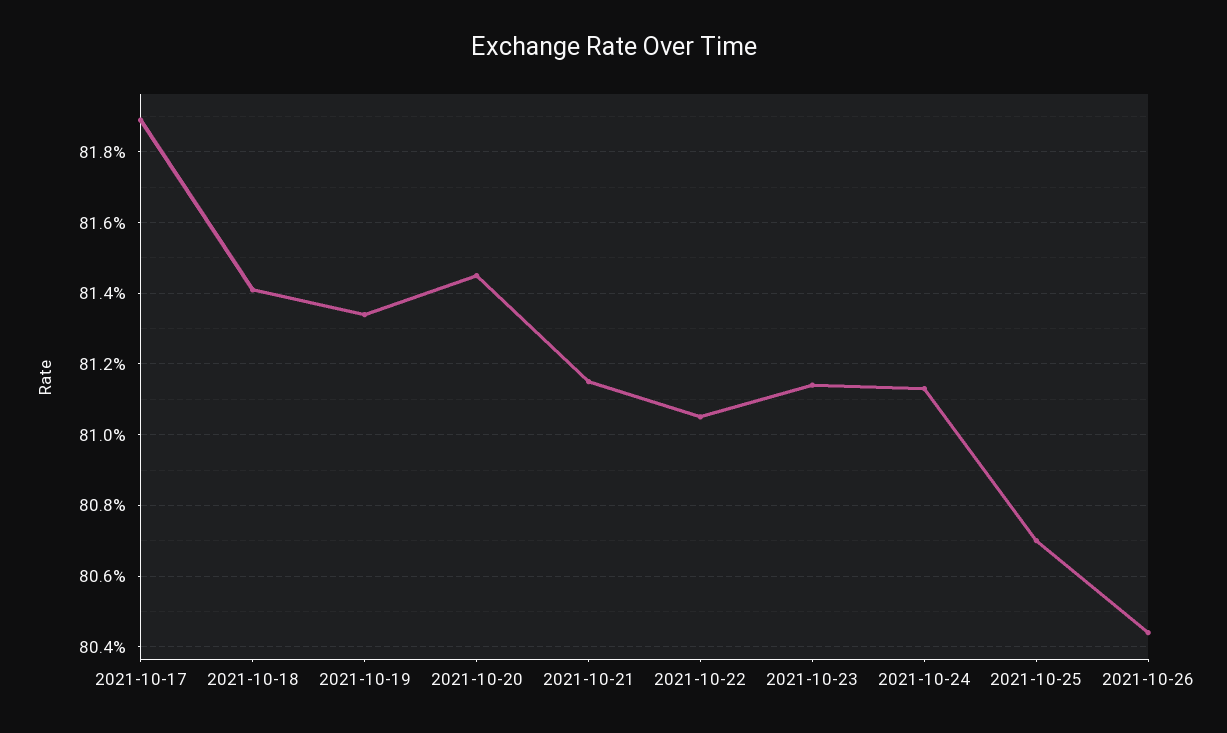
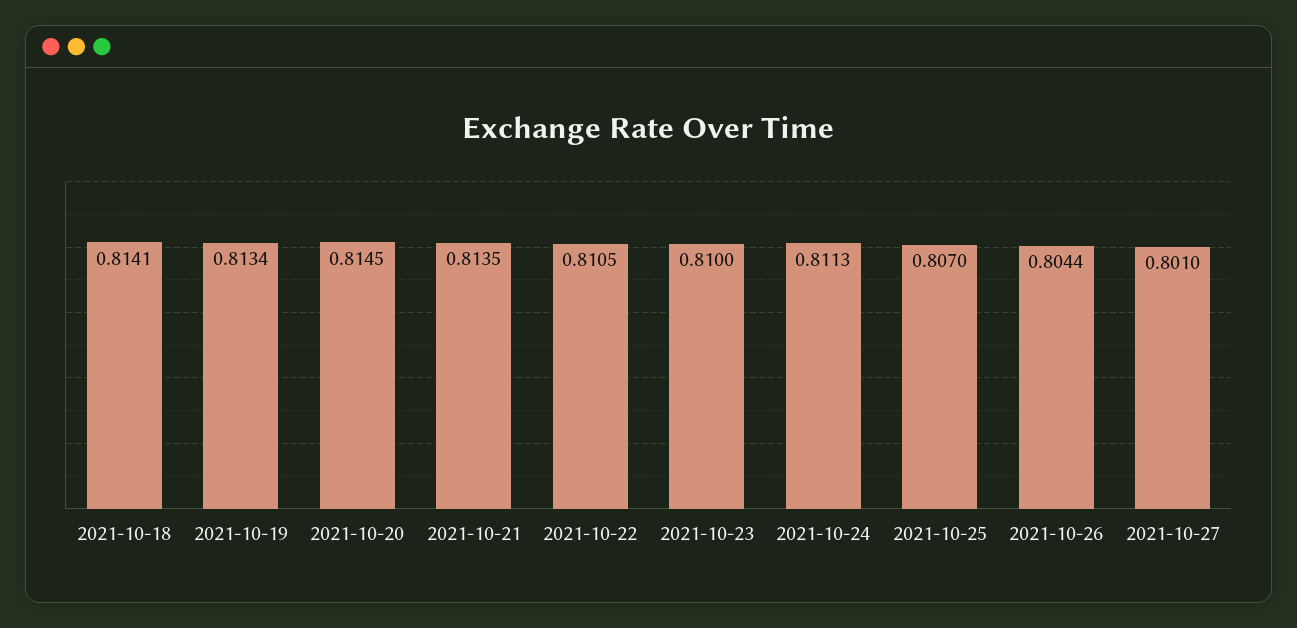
2021-10-17: 0.819 -> none
2021-10-21: 0.8115 -> 0.8135
2021-10-23: 0.8115 -> 0.81
2021-10-27: none -> 0.801

